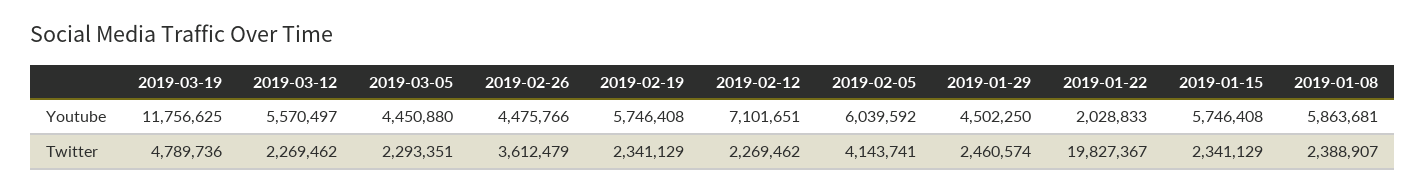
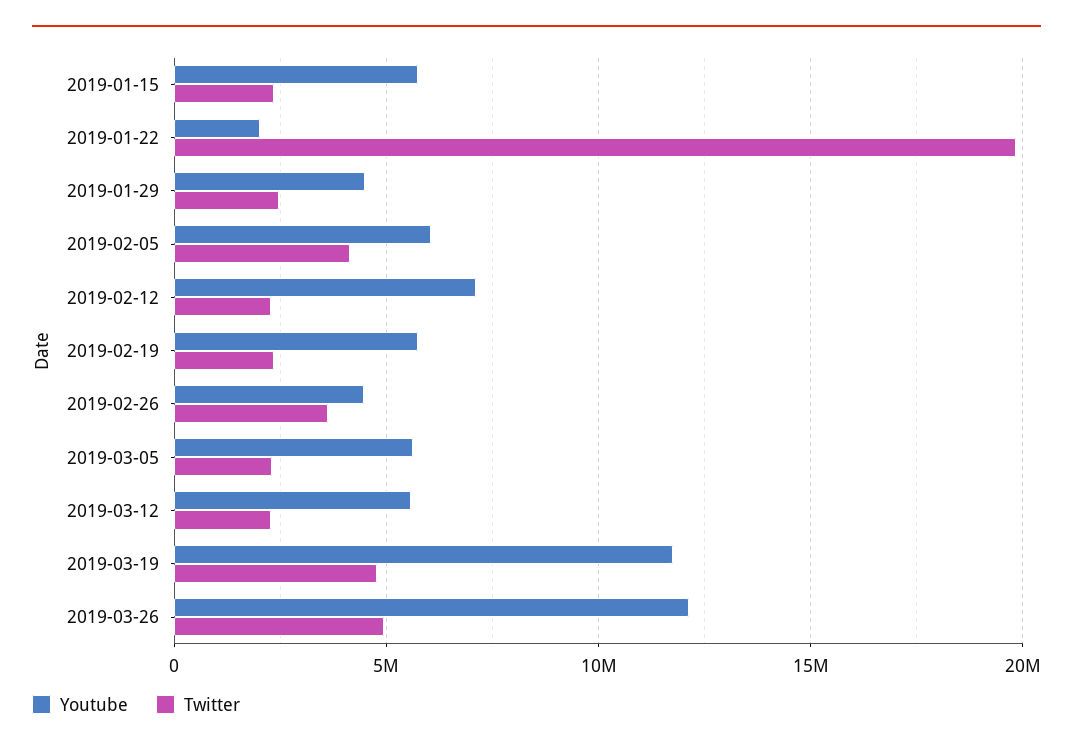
Youtube, 2019-03-05: 4450880 -> 5500000
Youtube, 2019-01-08: 5863681 -> none
Twitter, 2019-01-08: 2388907 -> none
Youtube, 2019-03-26: none -> 12000000
Twitter, 2019-03-26: none -> 5000000

